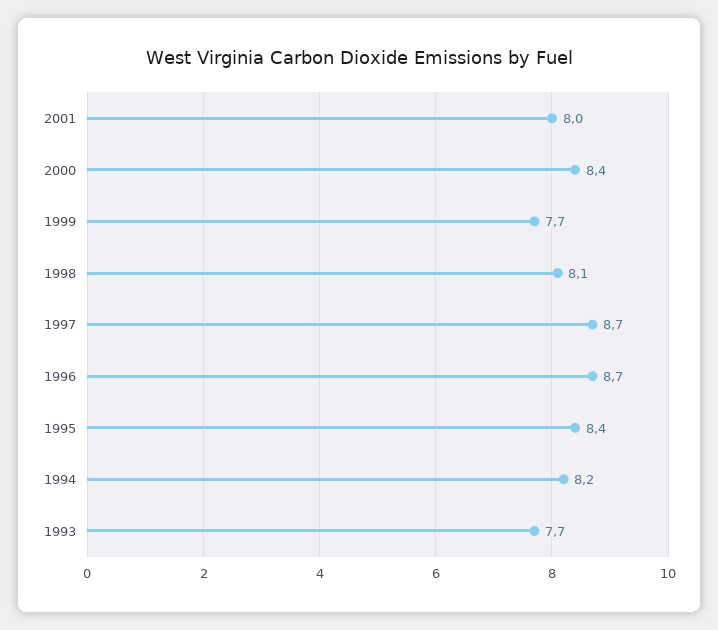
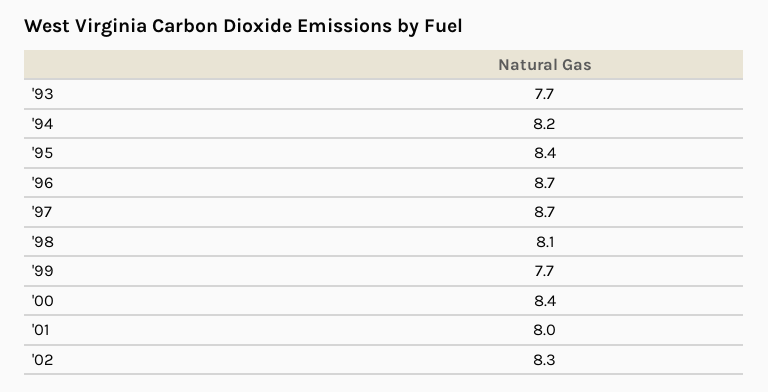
'02: none -> 8.3

